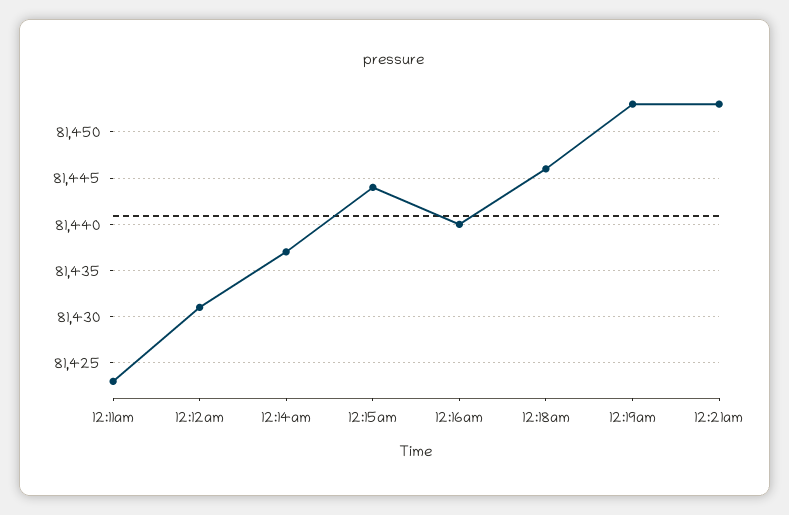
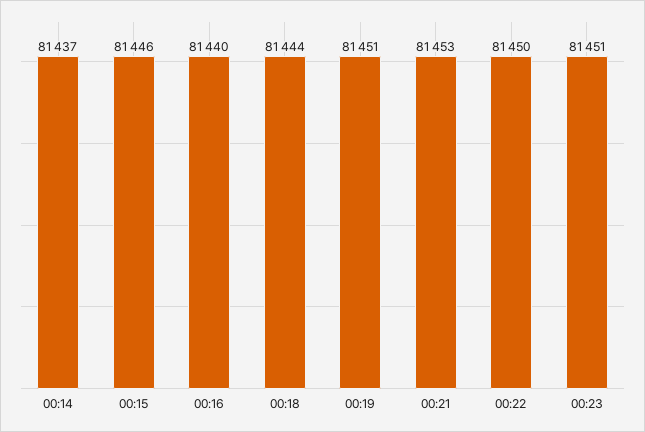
12:11am: 81423 -> none
12:12am: 81431 -> none
12:15am: 81444 -> 81446
12:18am: 81446 -> 81444
12:19am: 81453 -> 81451
00:22: none -> 81450
00:23: none -> 81451

